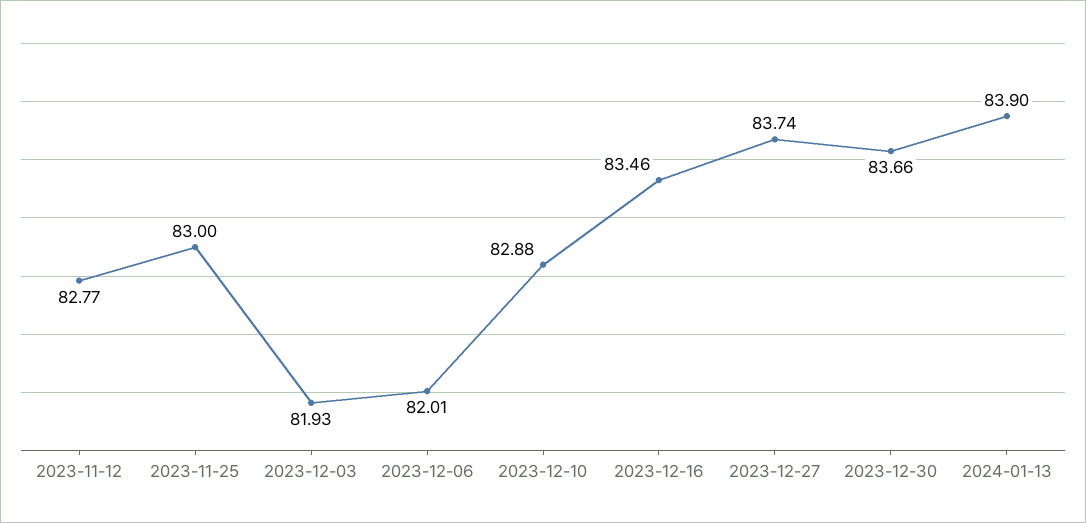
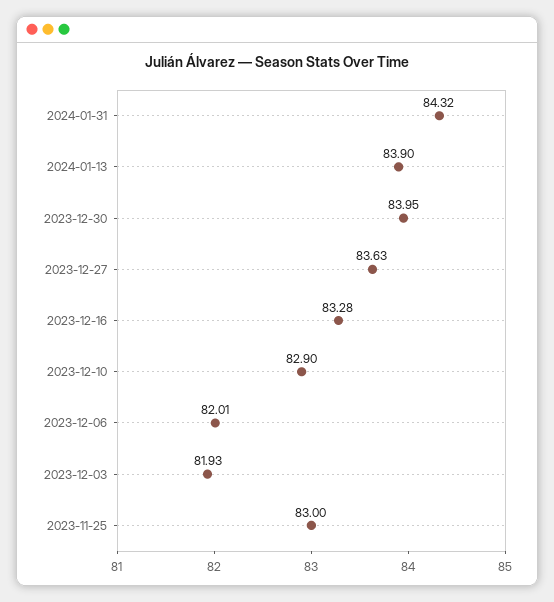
2023-11-12: 82.77 -> none
2023-12-10: 82.88 -> 82.9
2023-12-16: 83.46 -> 83.28
2023-12-27: 83.74 -> 83.63
2023-12-30: 83.66 -> 83.95
2024-01-31: none -> 84.32

